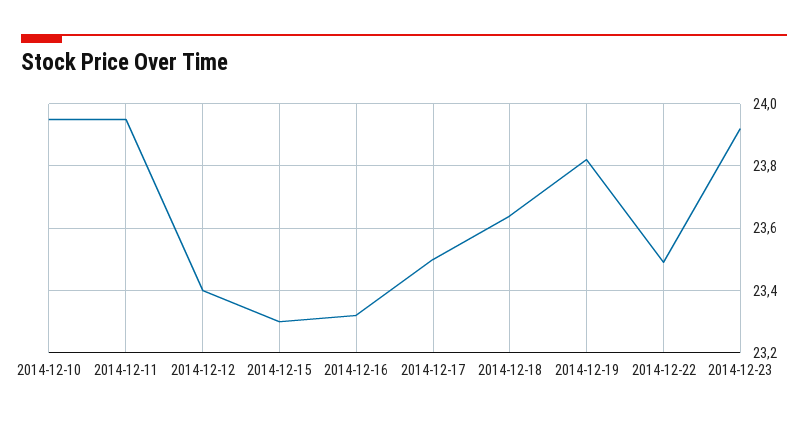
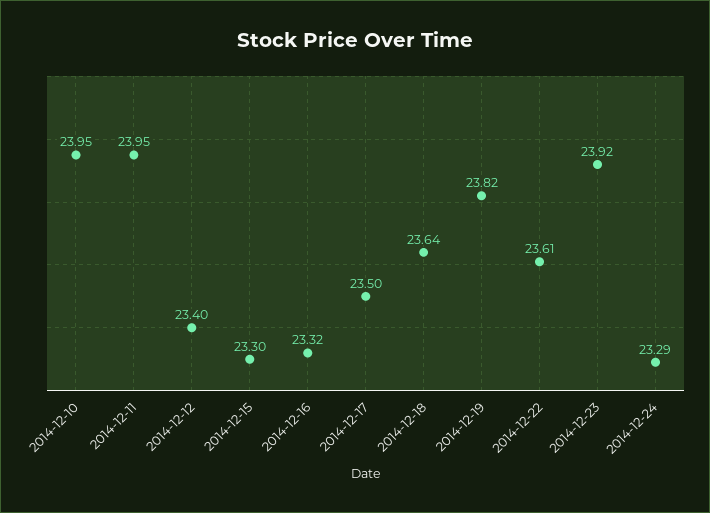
2014-12-22: 23.5 -> 23.61
2014-12-24: none -> 23.29

